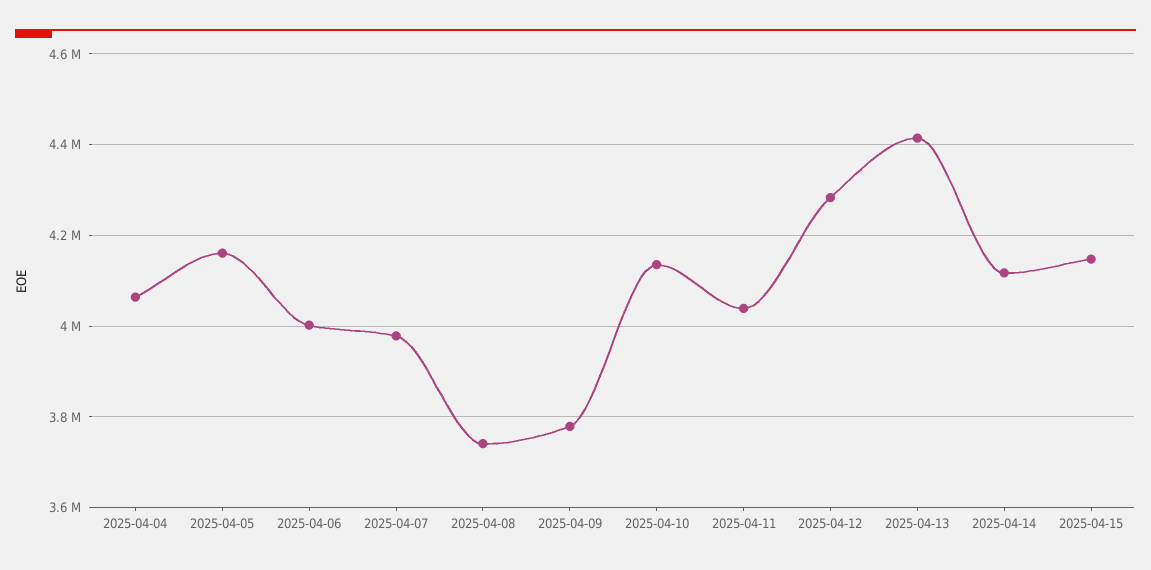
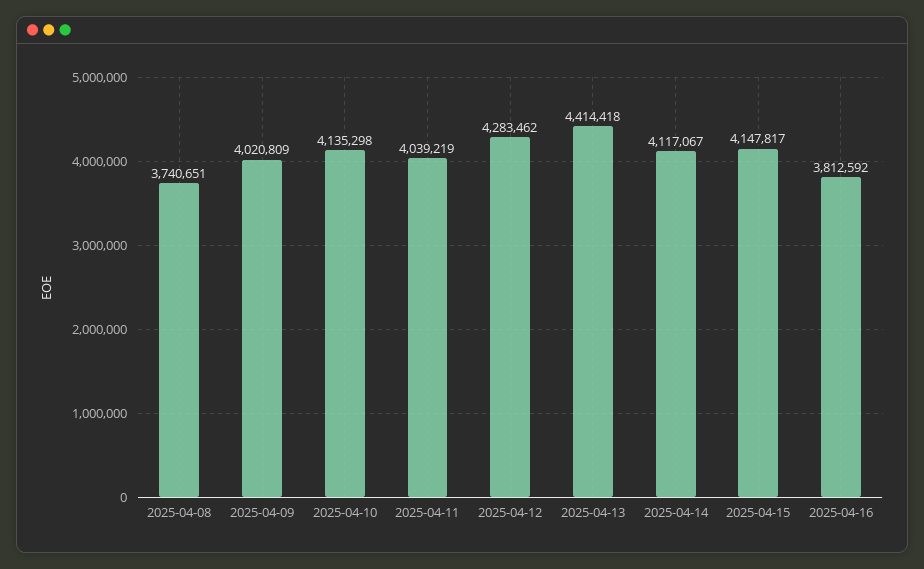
2025-04-04: 4060000 -> none
2025-04-05: 4160000 -> none
2025-04-06: 4000000 -> none
2025-04-07: 3980000 -> none
2025-04-09: 3780000 -> 4020809
2025-04-16: none -> 3812592

